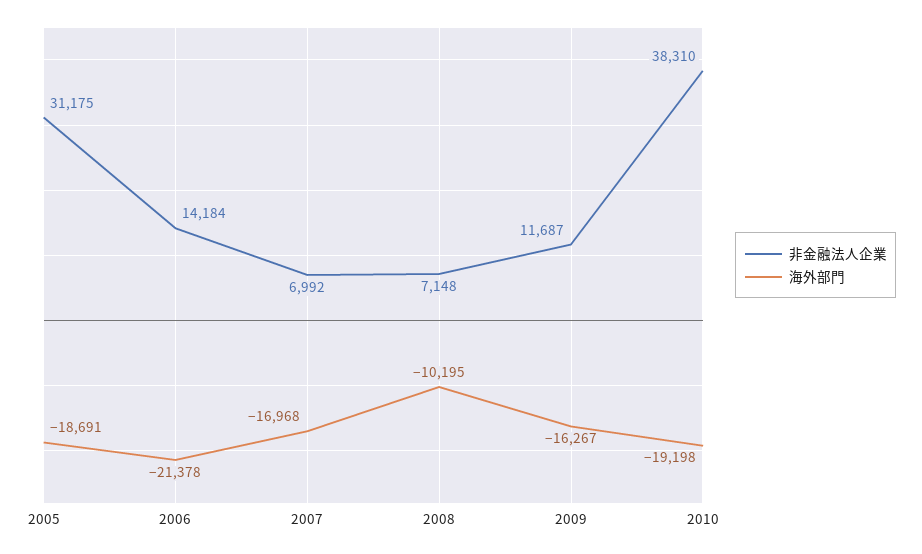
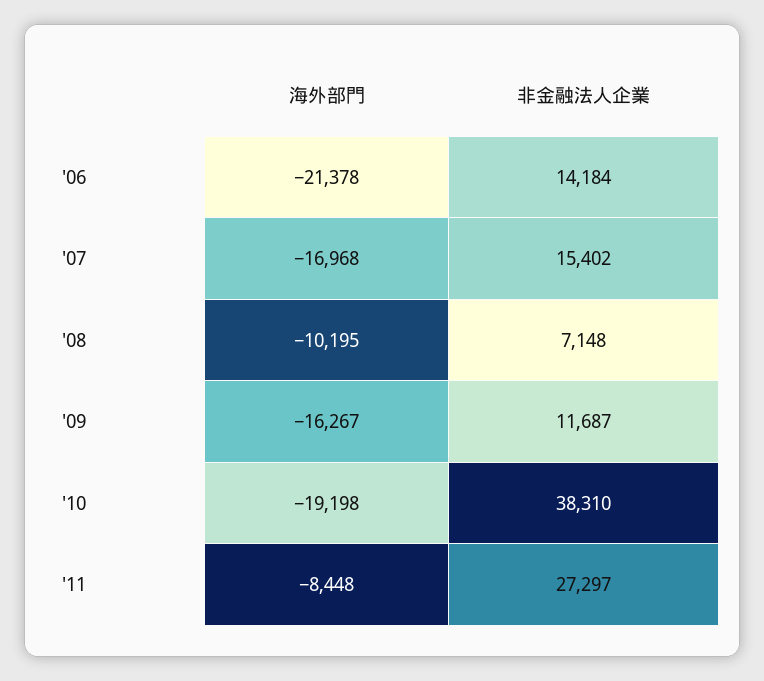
非金融法人企業, 2005: 31175 -> none
海外部門, 2005: -18691 -> none
非金融法人企業, 2007: 6992 -> 15402
海外部門, '11: none -> -8448
非金融法人企業, '11: none -> 27297

